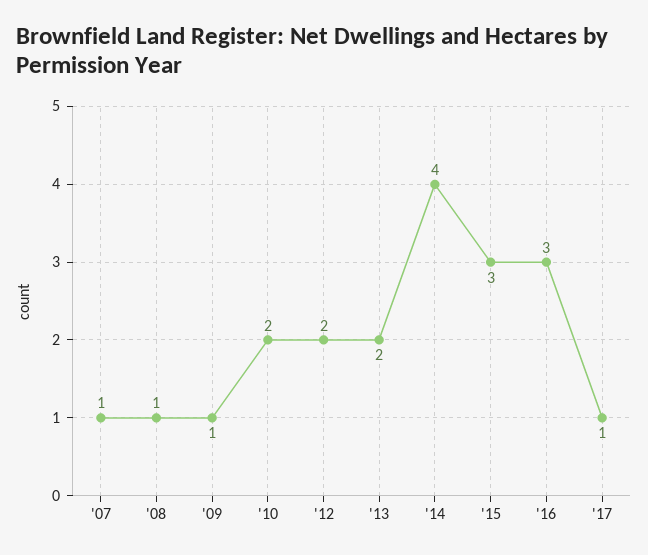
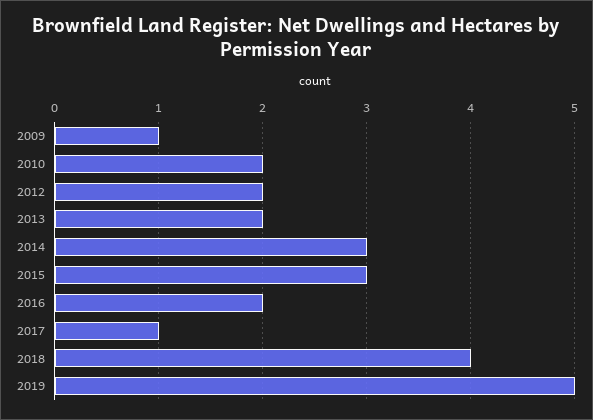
'07: 1 -> none
'08: 1 -> none
'14: 4 -> 3
'16: 3 -> 2
2018: none -> 4
2019: none -> 5

